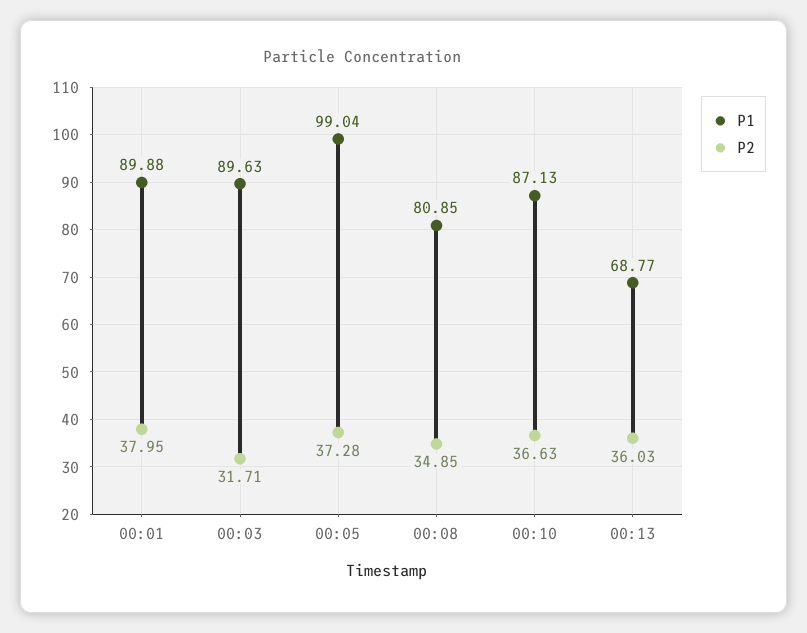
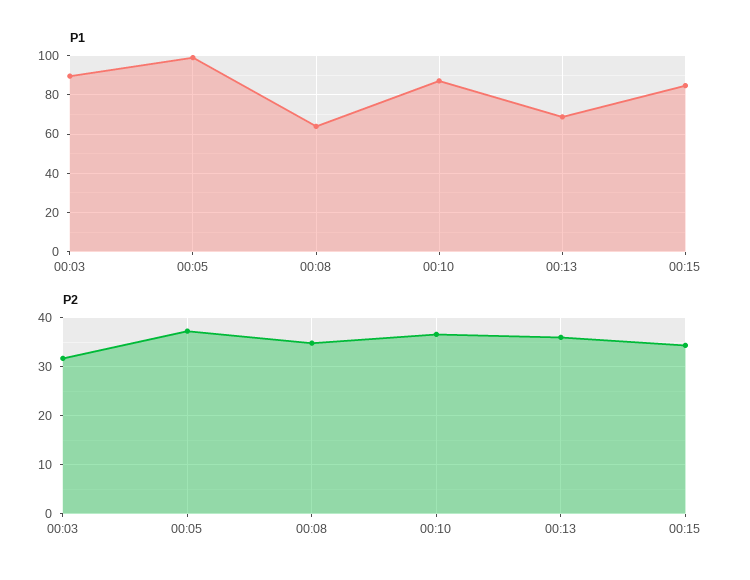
P1, 00:01: 89.88 -> none
P2, 00:01: 37.95 -> none
P1, 00:08: 80.85 -> 65
P1, 00:15: none -> 85
P2, 00:15: none -> 34

